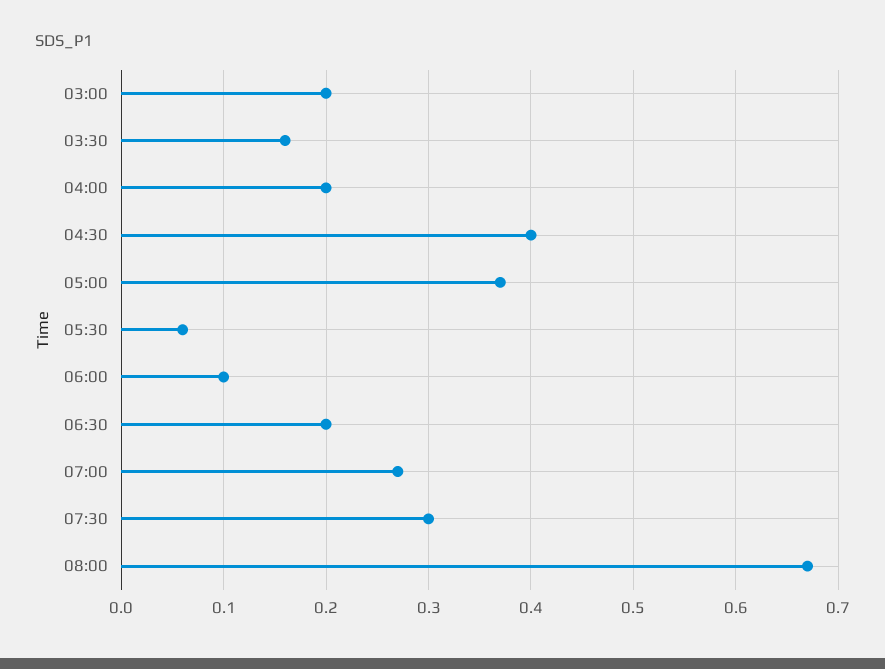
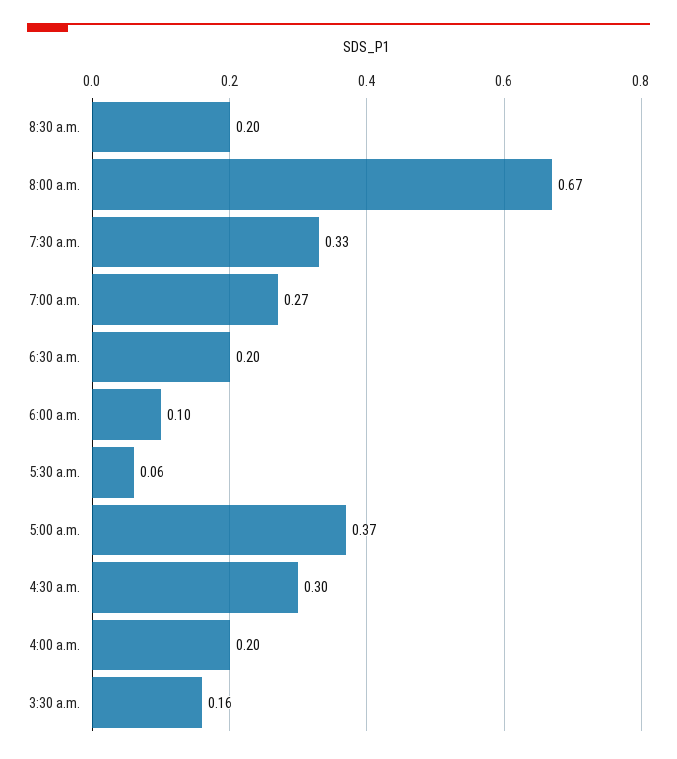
03:00: 0.2 -> none
04:30: 0.4 -> 0.3
07:30: 0.3 -> 0.33
8:30 a.m.: none -> 0.2

